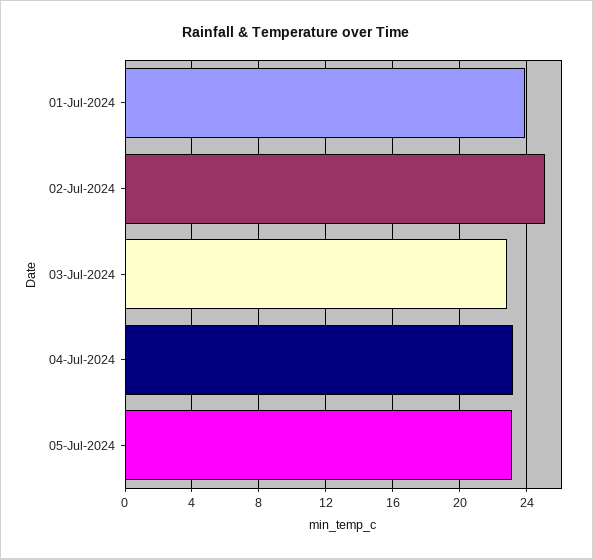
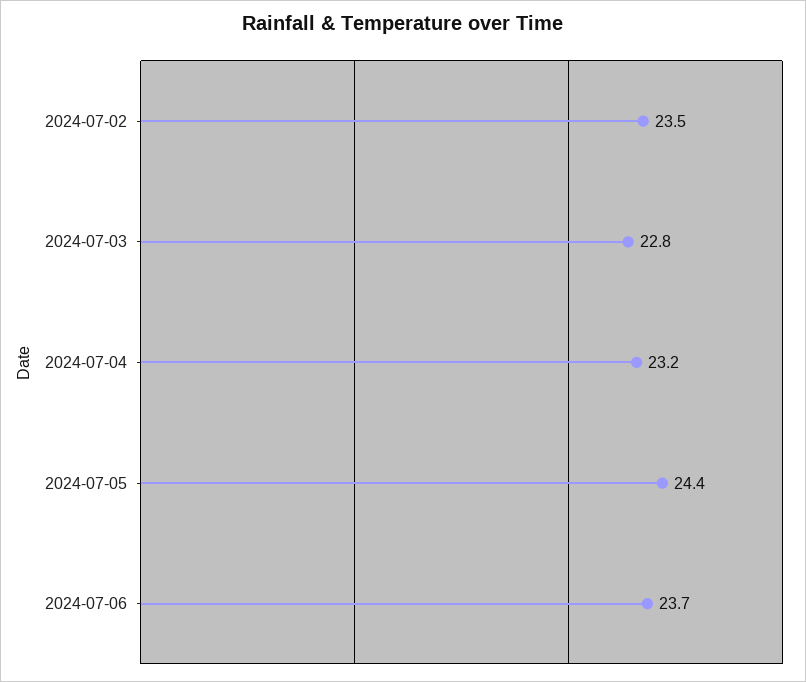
01-Jul-2024: 24 -> none
02-Jul-2024: 25 -> 23.5
05-Jul-2024: 23 -> 24.4
2024-07-06: none -> 23.7

